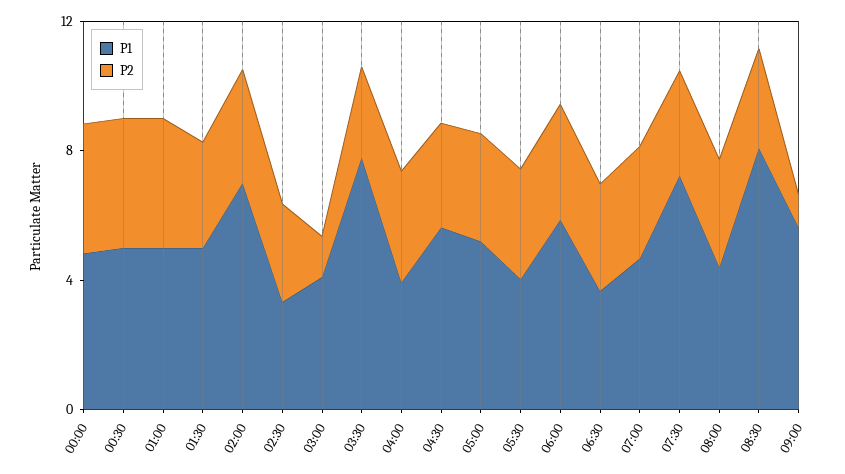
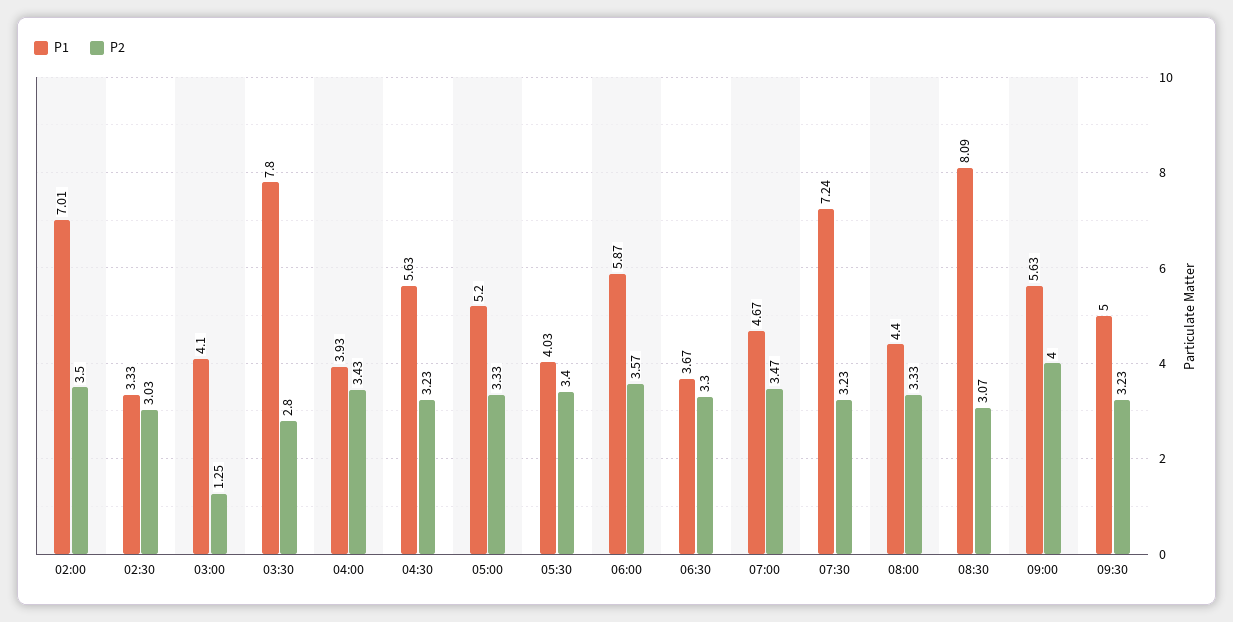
P1, 00:00: 5 -> none
P2, 00:00: 4 -> none
P1, 00:30: 5 -> none
P2, 00:30: 4 -> none
P1, 01:00: 5 -> none
P2, 01:00: 4 -> none
P1, 01:30: 5 -> none
P2, 01:30: 3 -> none
P2, 09:00: 1 -> 4
P1, 09:30: none -> 5
P2, 09:30: none -> 3.23

